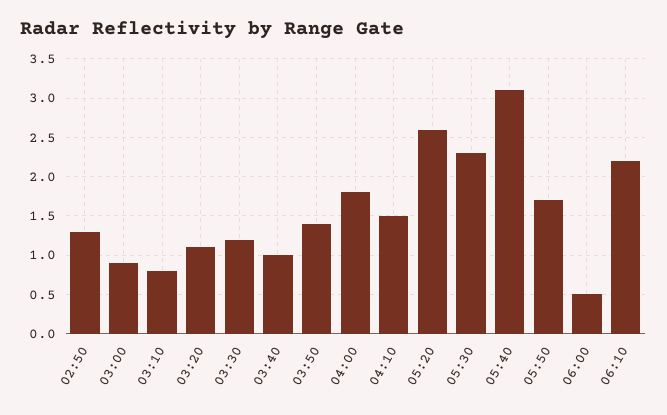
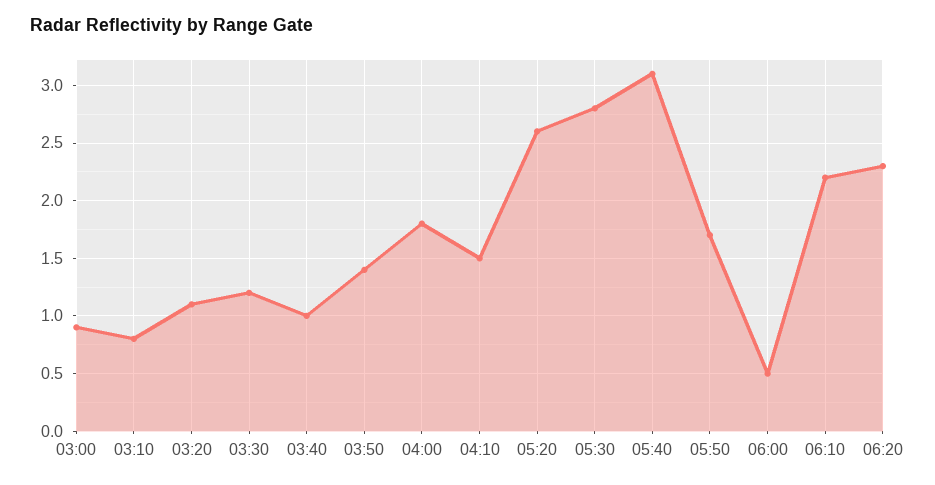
02:50: 1.3 -> none
05:30: 2.3 -> 2.8
06:20: none -> 2.3

